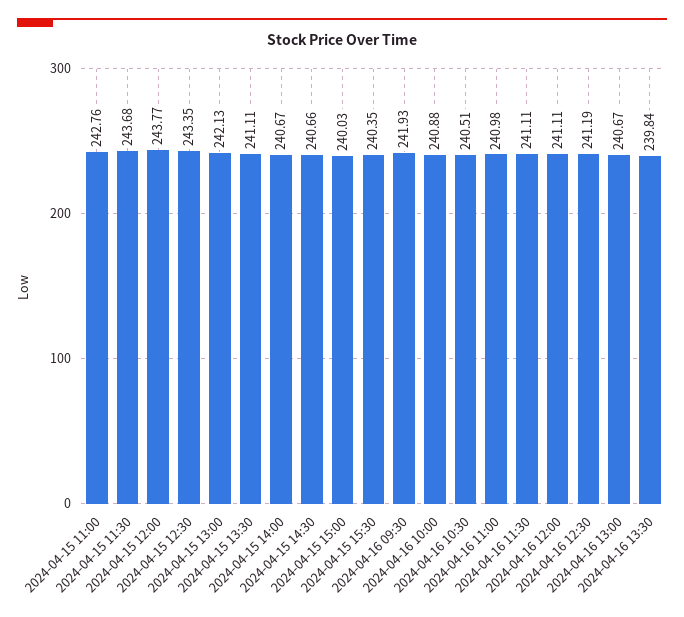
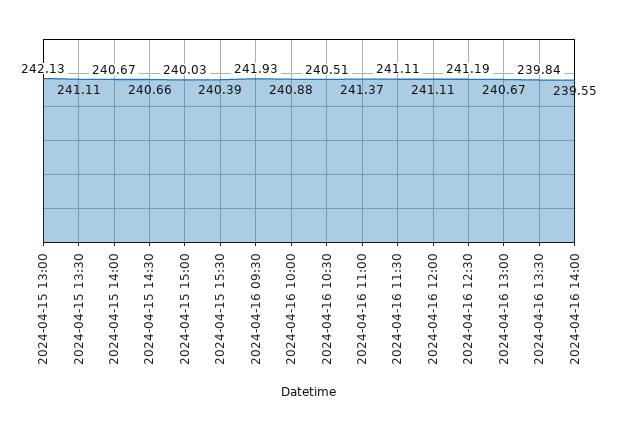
2024-04-15 11:00: 242.76 -> none
2024-04-15 11:30: 243.68 -> none
2024-04-15 12:00: 243.77 -> none
2024-04-15 12:30: 243.35 -> none
2024-04-15 15:30: 240.35 -> 240.39
2024-04-16 11:00: 240.98 -> 241.37
2024-04-16 14:00: none -> 239.55

